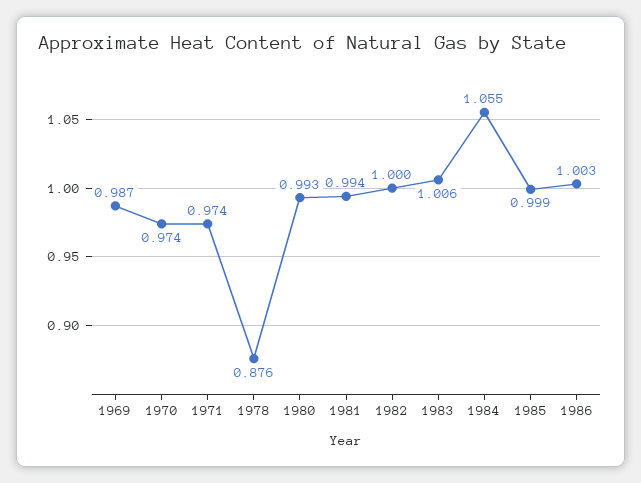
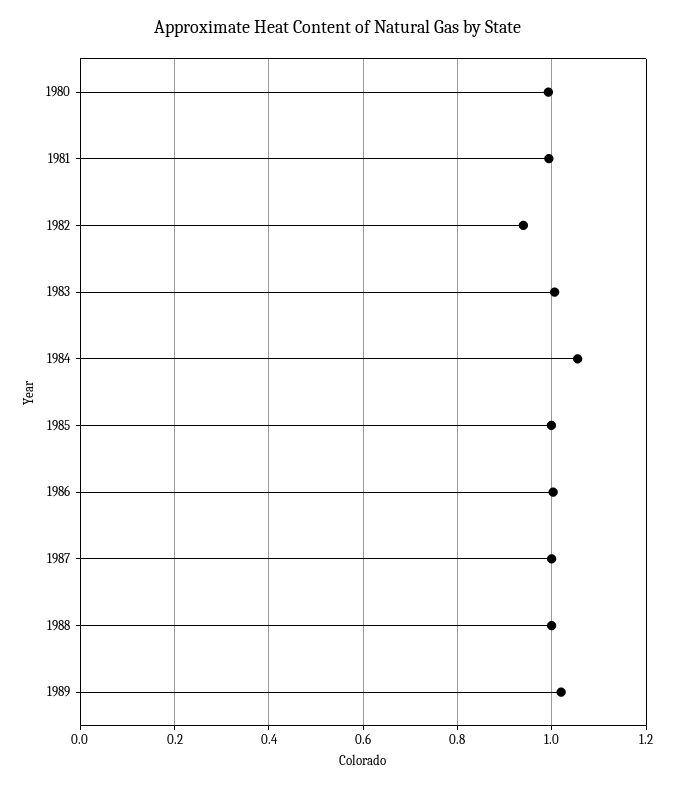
1969: 0.987 -> none
1970: 0.974 -> none
1971: 0.974 -> none
1978: 0.876 -> none
1982: 1 -> 0.94
1987: none -> 1
1988: none -> 1
1989: none -> 1.02

